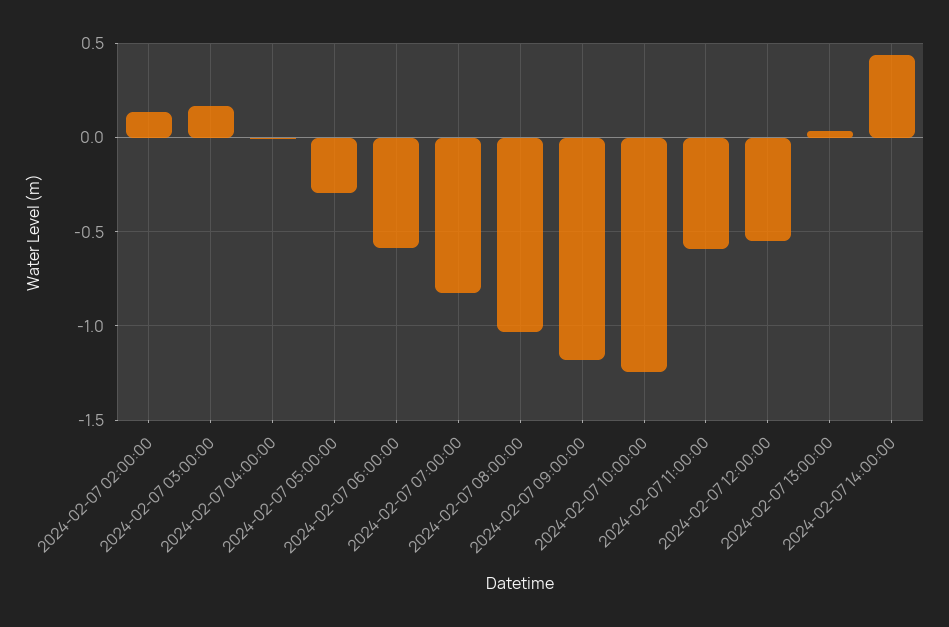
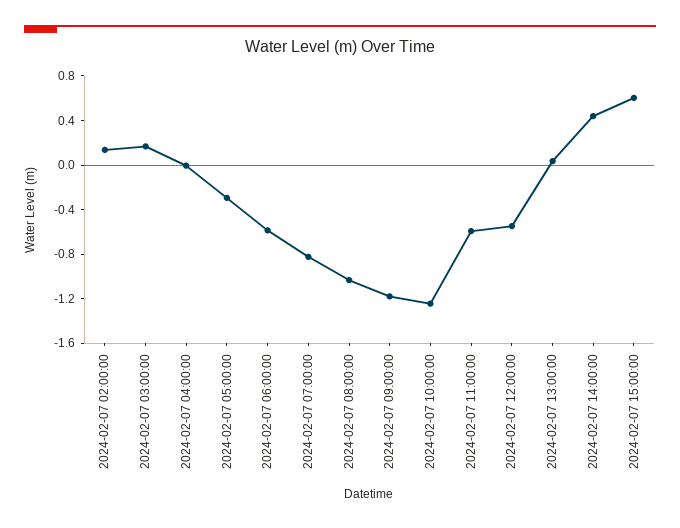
2024-02-07 15:00:00: none -> 0.6

